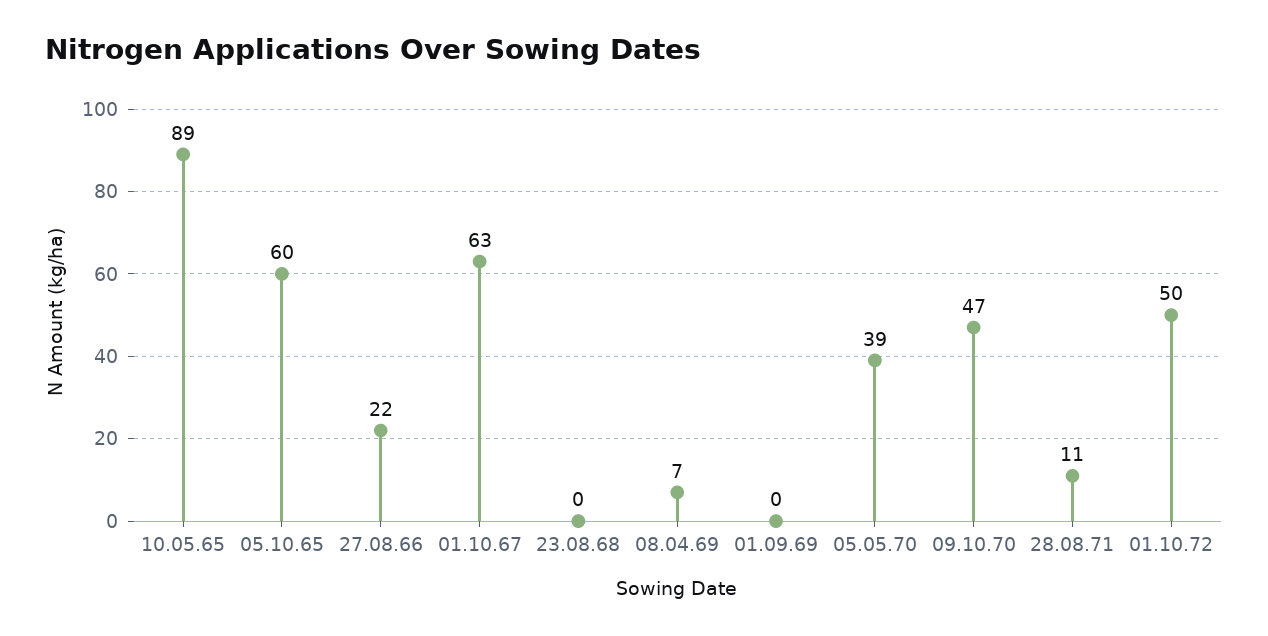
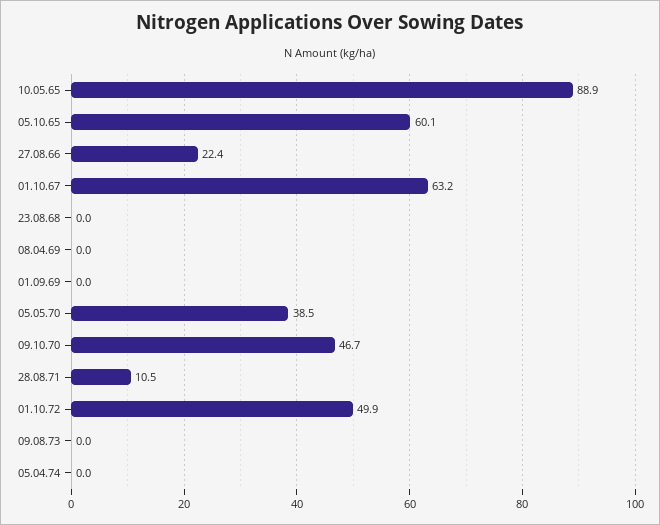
08.04.69: 7 -> 0
09.08.73: none -> 0
05.04.74: none -> 0

